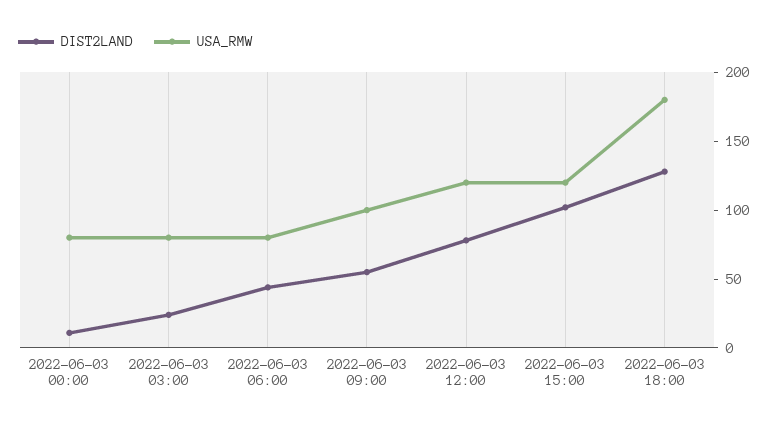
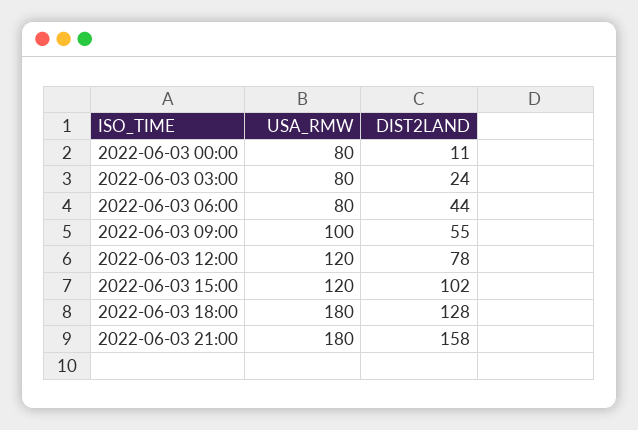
USA_RMW, 2022-06-03 21:00: none -> 180
DIST2LAND, 2022-06-03 21:00: none -> 158

